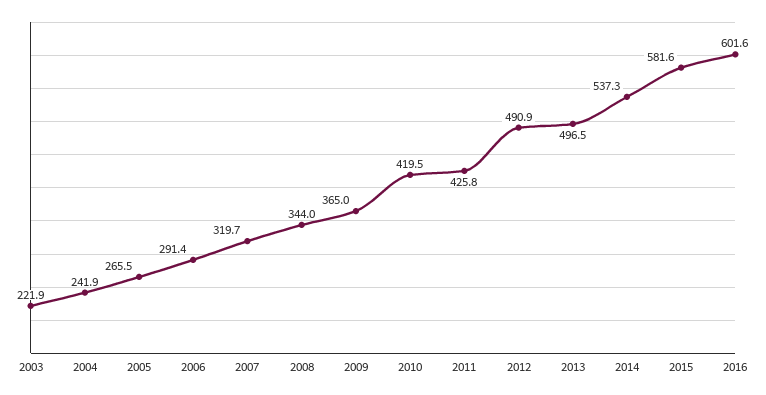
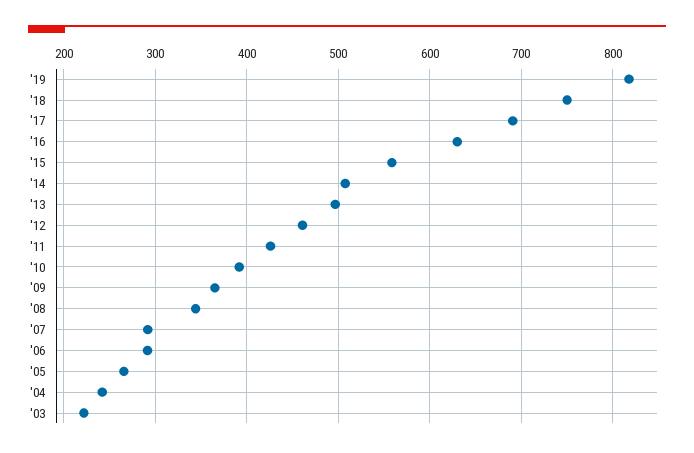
2007: 319.7 -> 290
2010: 419.5 -> 390
2012: 490.9 -> 460
2014: 537.3 -> 510
2015: 581.6 -> 560
2016: 601.6 -> 630
'19: none -> 820
'18: none -> 750
'17: none -> 690

